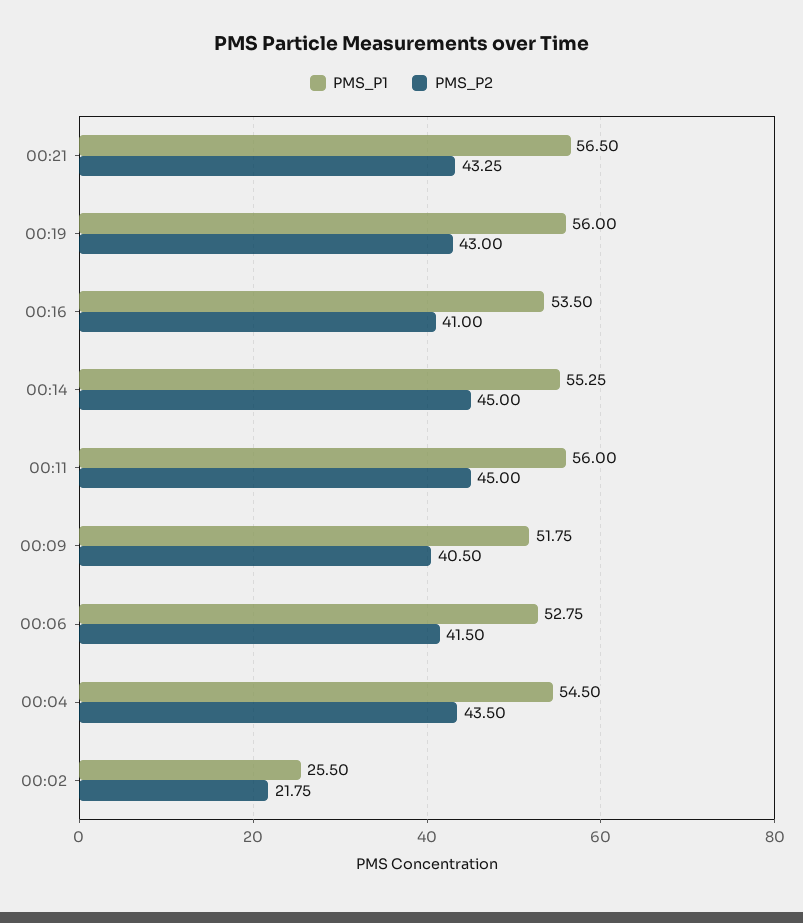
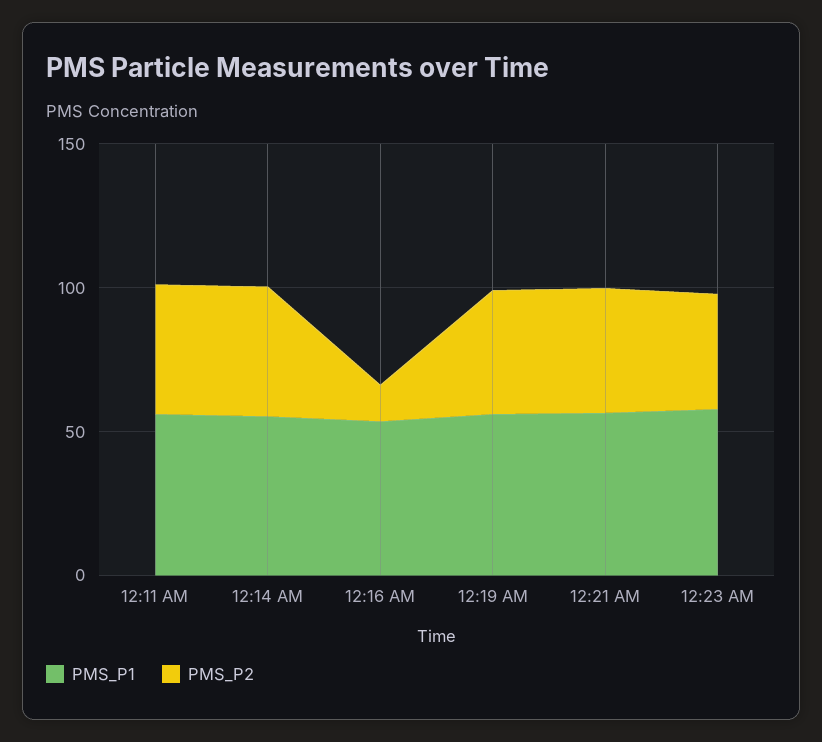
PMS_P2, 00:16: 41 -> 10
PMS_P1, 00:09: 51.75 -> none
PMS_P2, 00:09: 40.5 -> none
PMS_P1, 00:06: 52.75 -> none
PMS_P2, 00:06: 41.5 -> none
PMS_P1, 00:04: 54.5 -> none
PMS_P2, 00:04: 43.5 -> none
PMS_P1, 00:02: 25.5 -> none
PMS_P2, 00:02: 21.75 -> none
PMS_P1, 12:23 AM: none -> 60
PMS_P2, 12:23 AM: none -> 40

